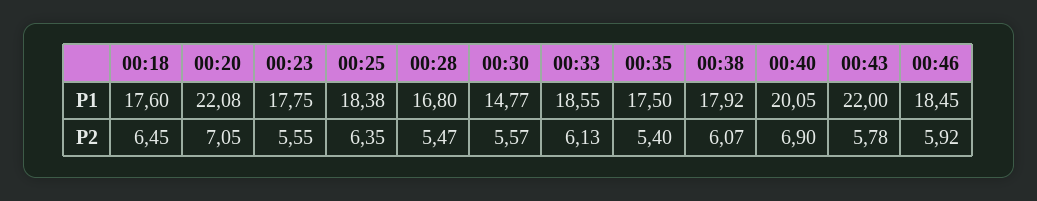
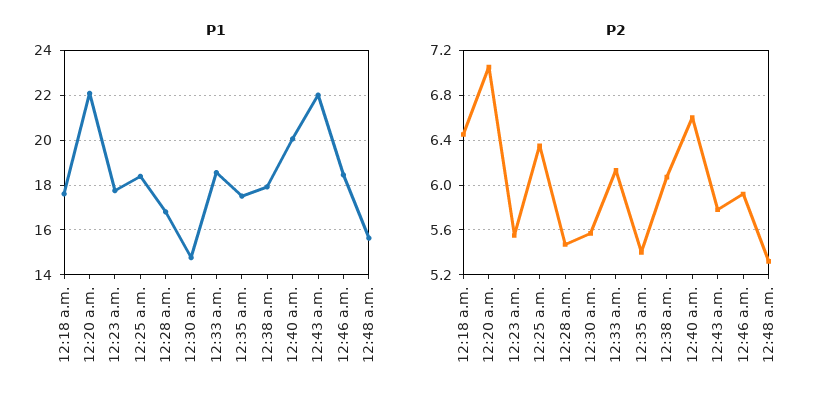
P2, 00:40: 6.9 -> 6.6
P1, 12:48 a.m.: none -> 15.5
P2, 12:48 a.m.: none -> 5.3

